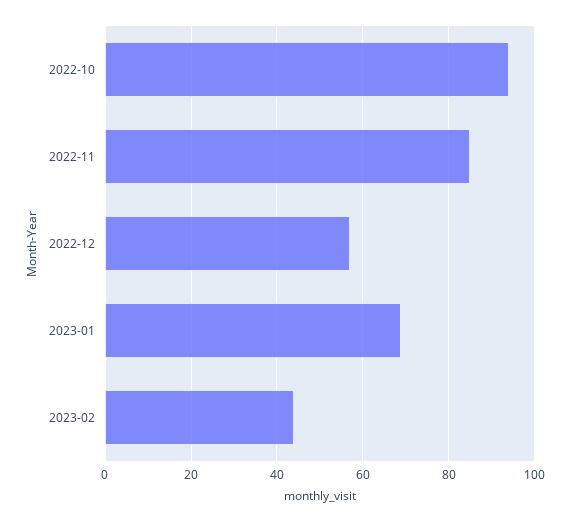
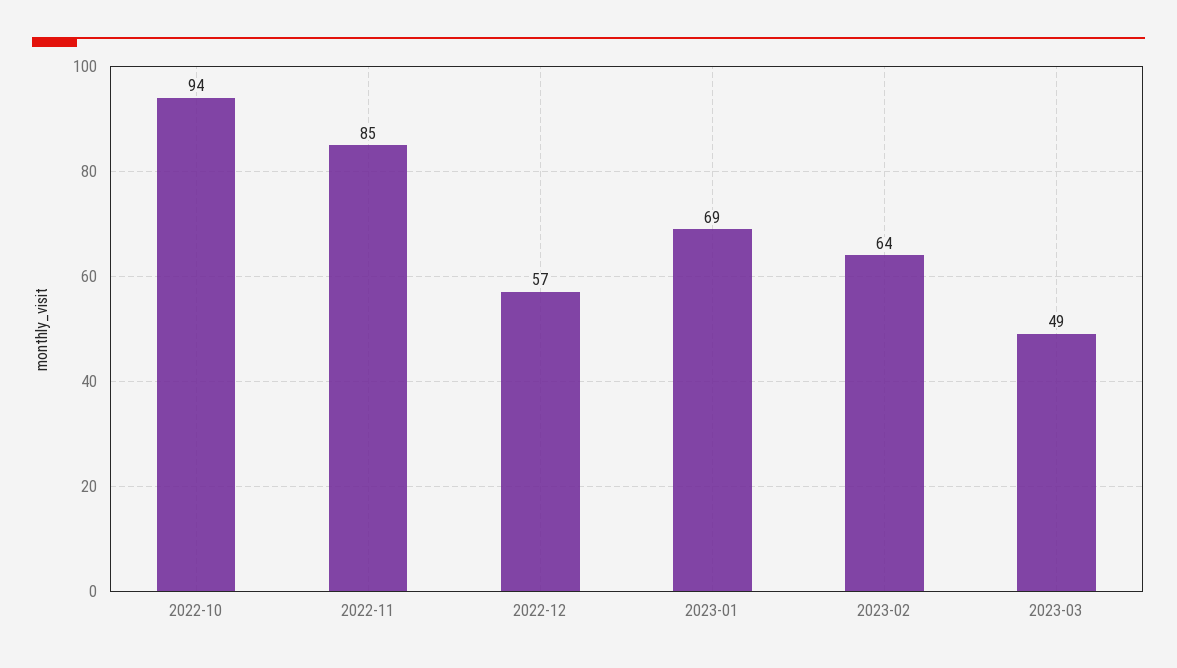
2023-02: 45 -> 64
2023-03: none -> 49

